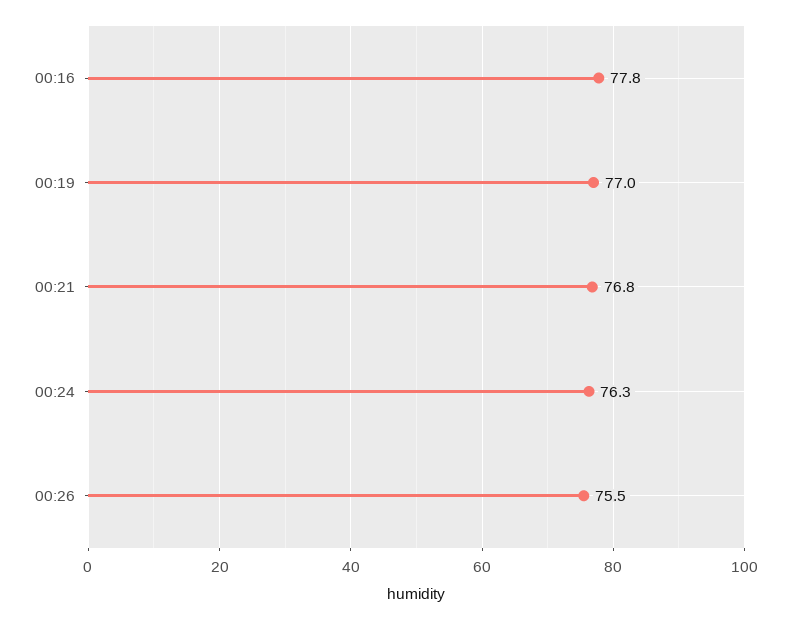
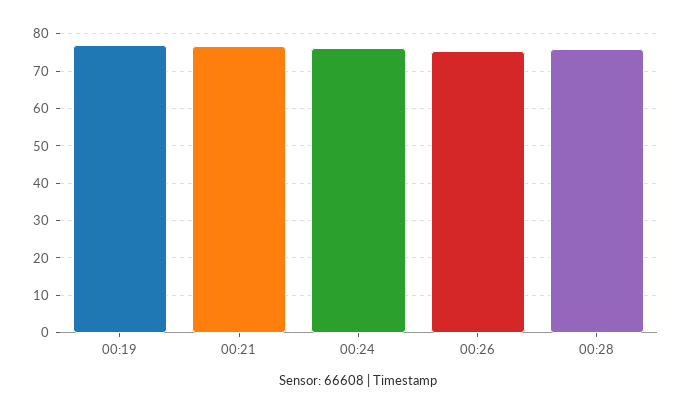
00:16: 77.8 -> none
00:28: none -> 76

